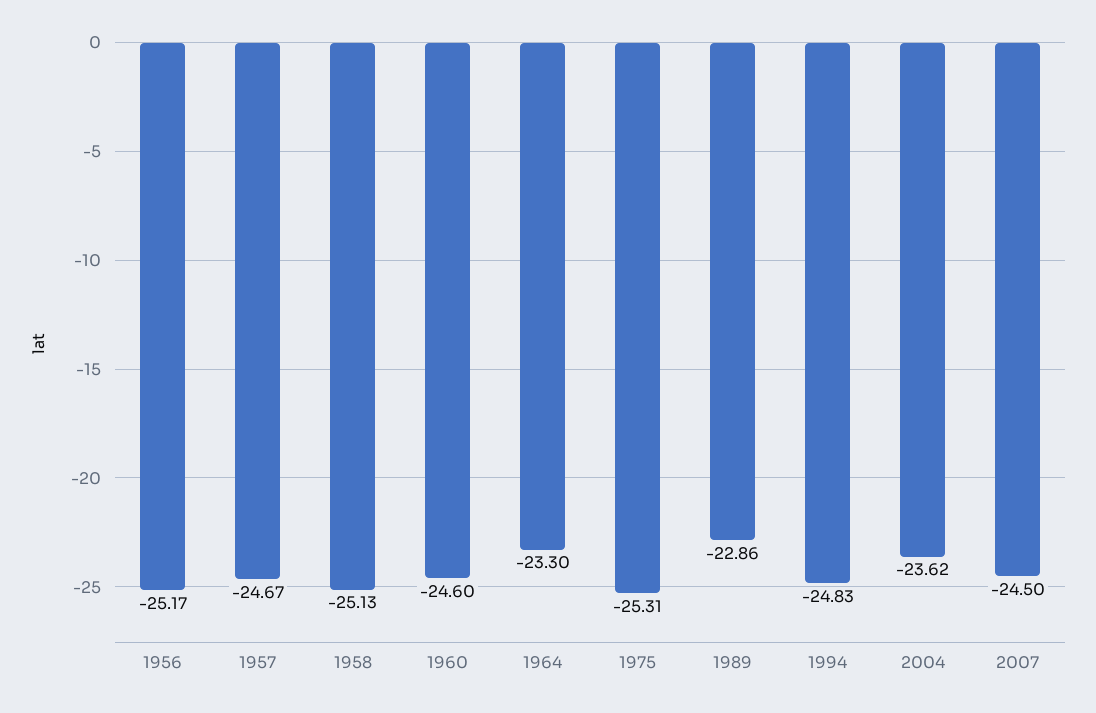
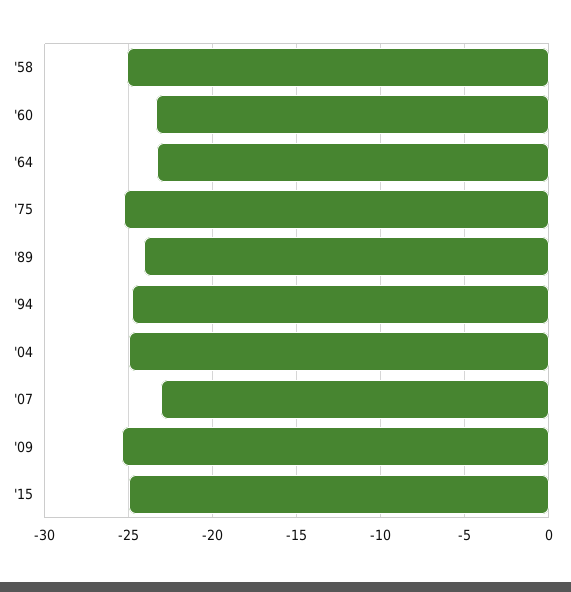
1956: -25.17 -> none
1957: -24.67 -> none
1960: -24.6 -> -23.5
1989: -22.86 -> -24
2004: -23.62 -> -25
2007: -24.5 -> -23
'09: none -> -25.5
'15: none -> -25

